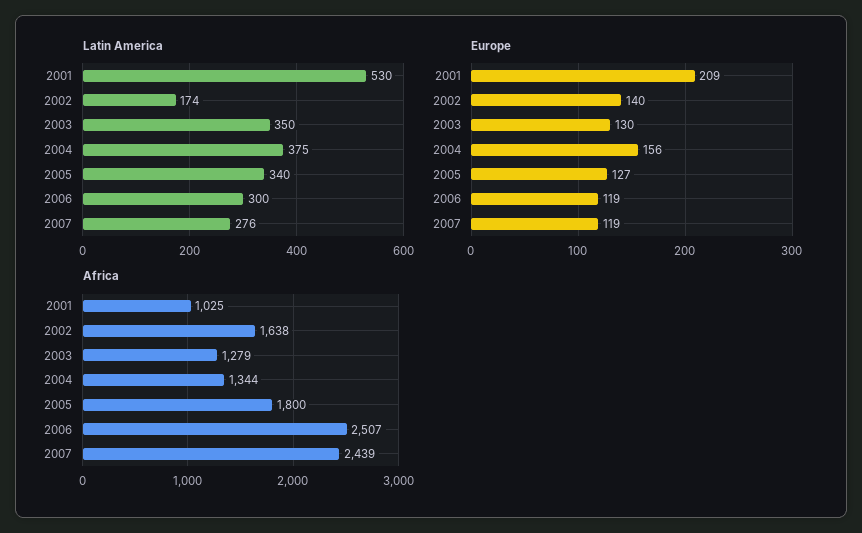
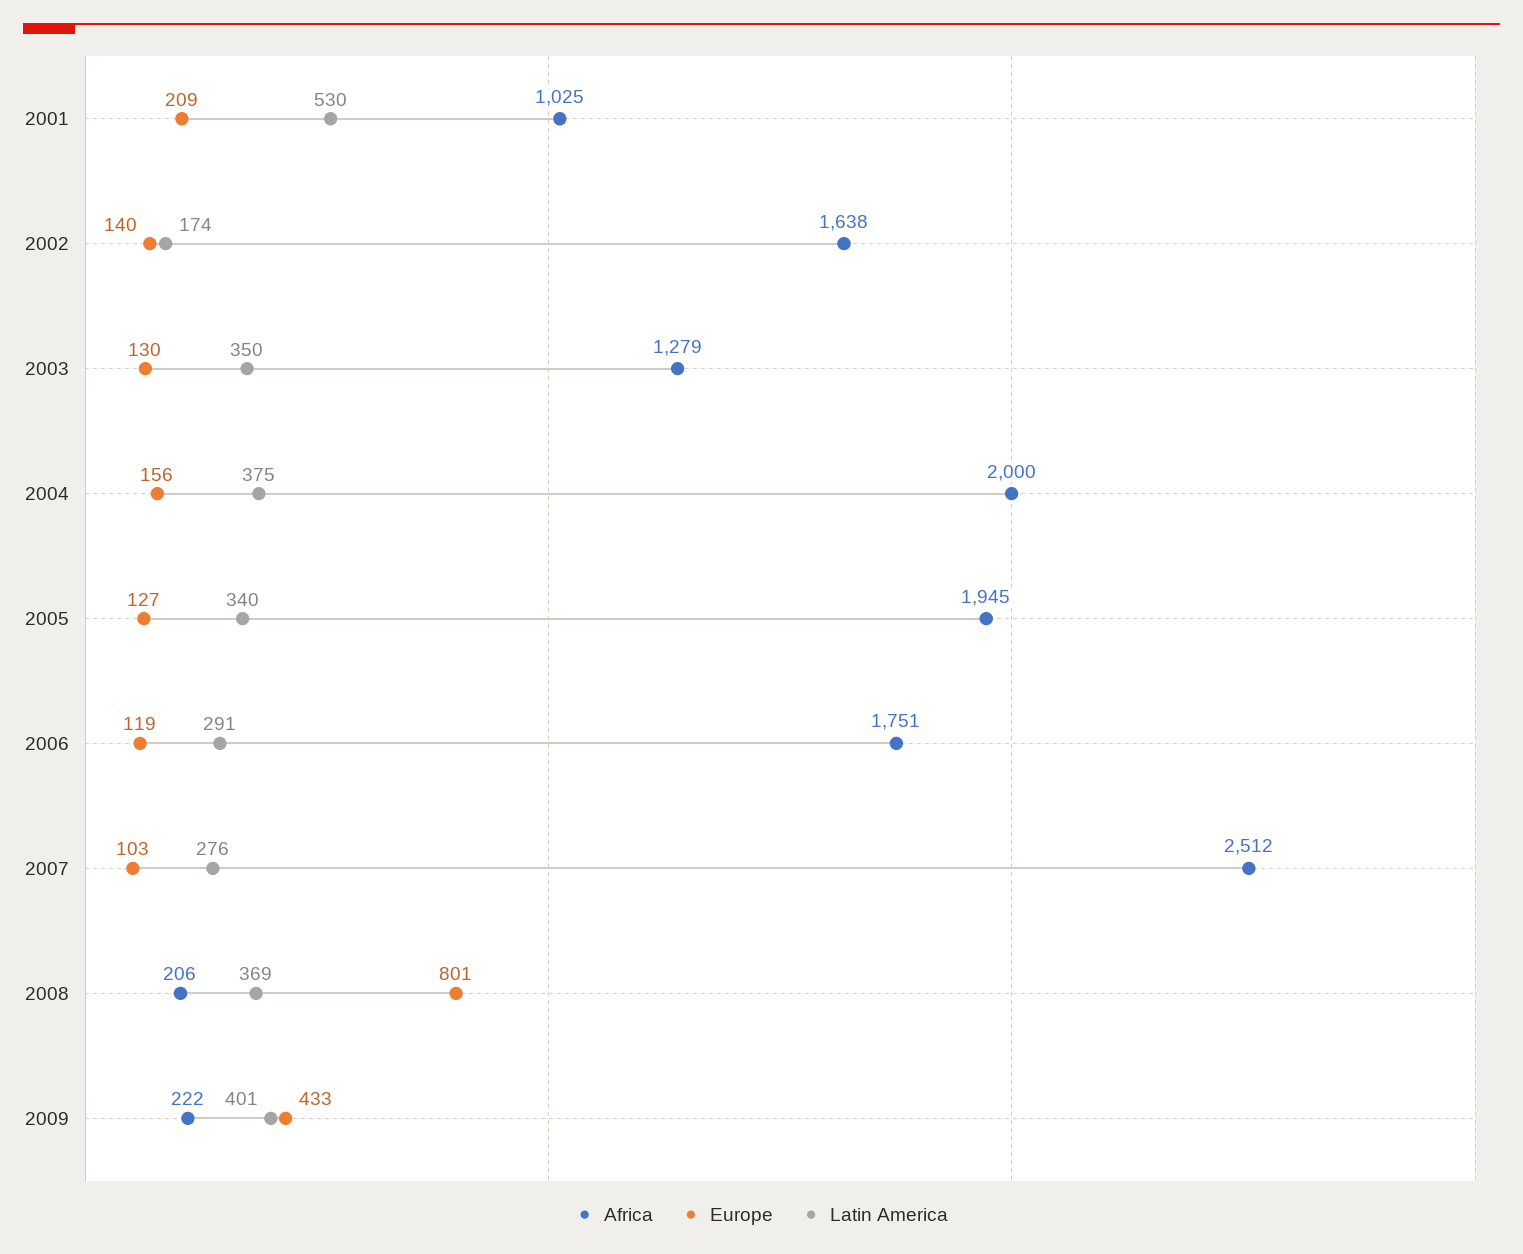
Latin America, 2006: 300 -> 291
Europe, 2007: 119 -> 103
Africa, 2004: 1344 -> 2000
Africa, 2005: 1800 -> 1945
Africa, 2006: 2507 -> 1751
Africa, 2007: 2439 -> 2512
Africa, 2008: none -> 206
Europe, 2008: none -> 801
Latin America, 2008: none -> 369
Africa, 2009: none -> 222
Europe, 2009: none -> 433
Latin America, 2009: none -> 401

